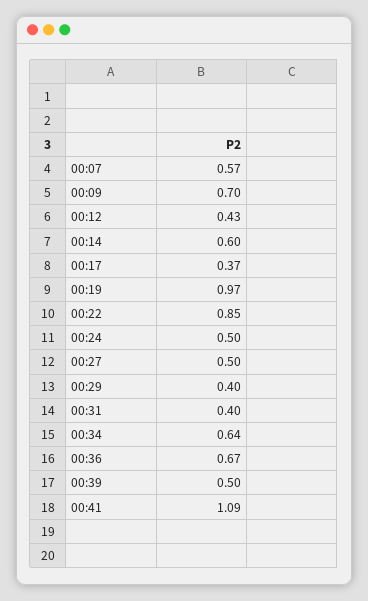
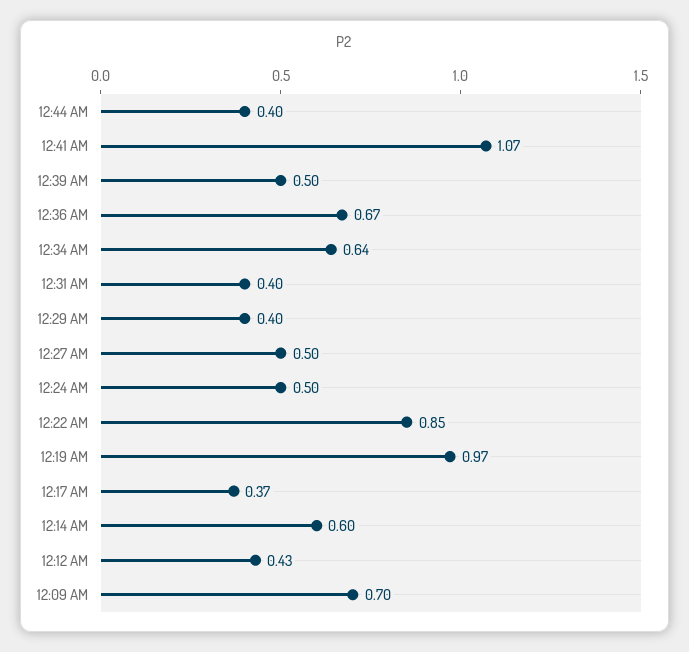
00:07: 0.57 -> none
00:41: 1.09 -> 1.07
12:44 AM: none -> 0.4

